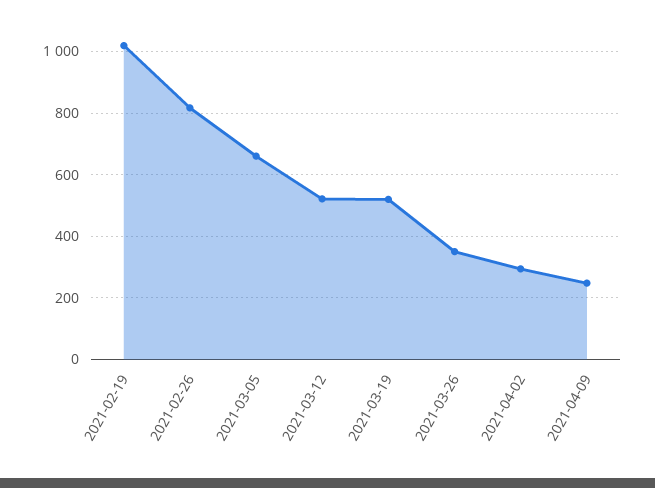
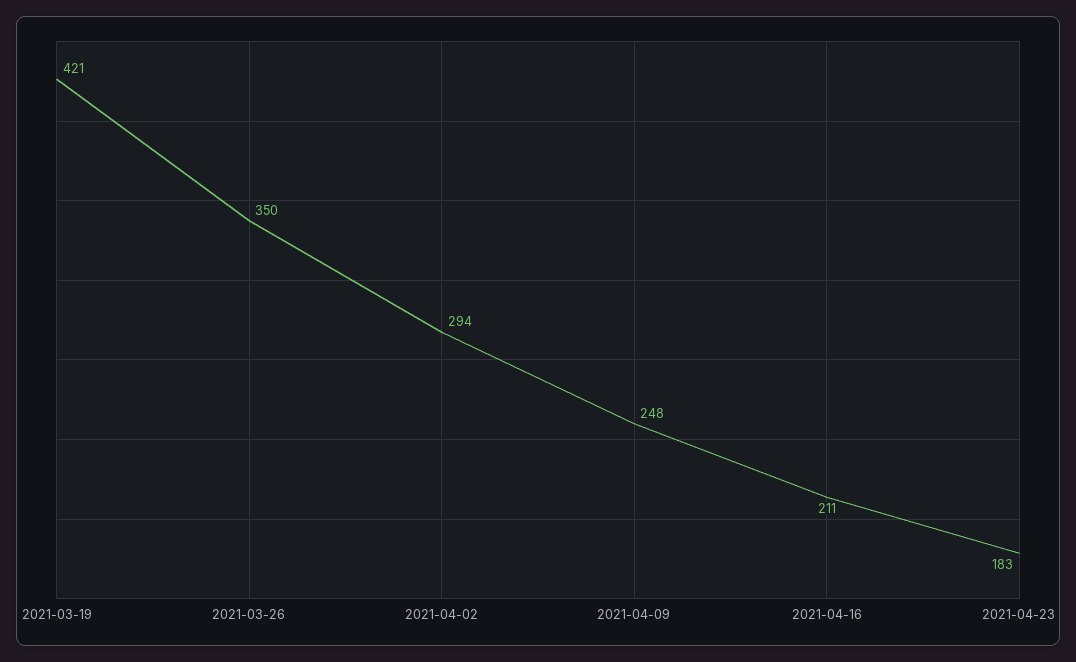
2021-02-19: 1020 -> none
2021-02-26: 820 -> none
2021-03-05: 660 -> none
2021-03-12: 520 -> none
2021-03-19: 520 -> 421
2021-04-16: none -> 211
2021-04-23: none -> 183

